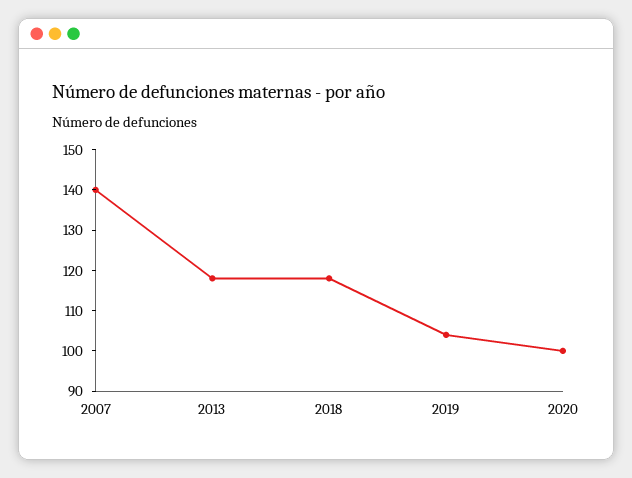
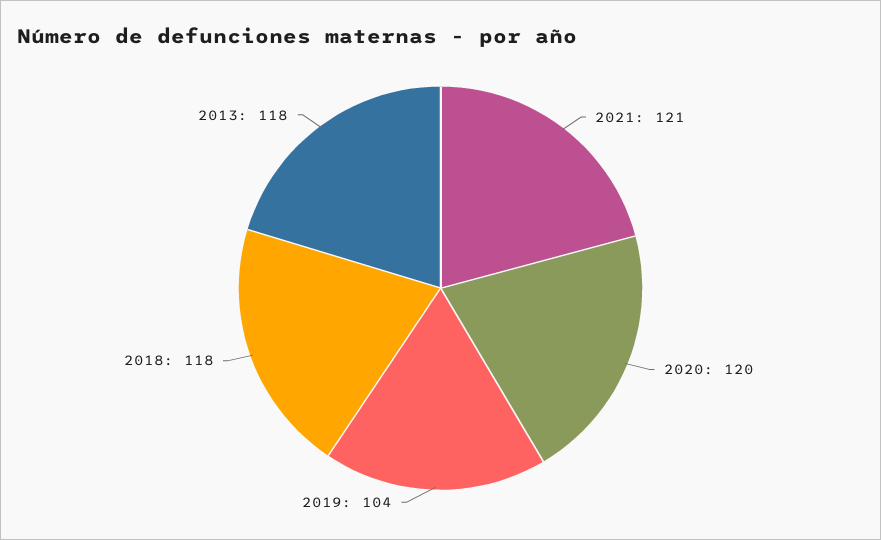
2007: 140 -> none
2020: 100 -> 120
2021: none -> 121

